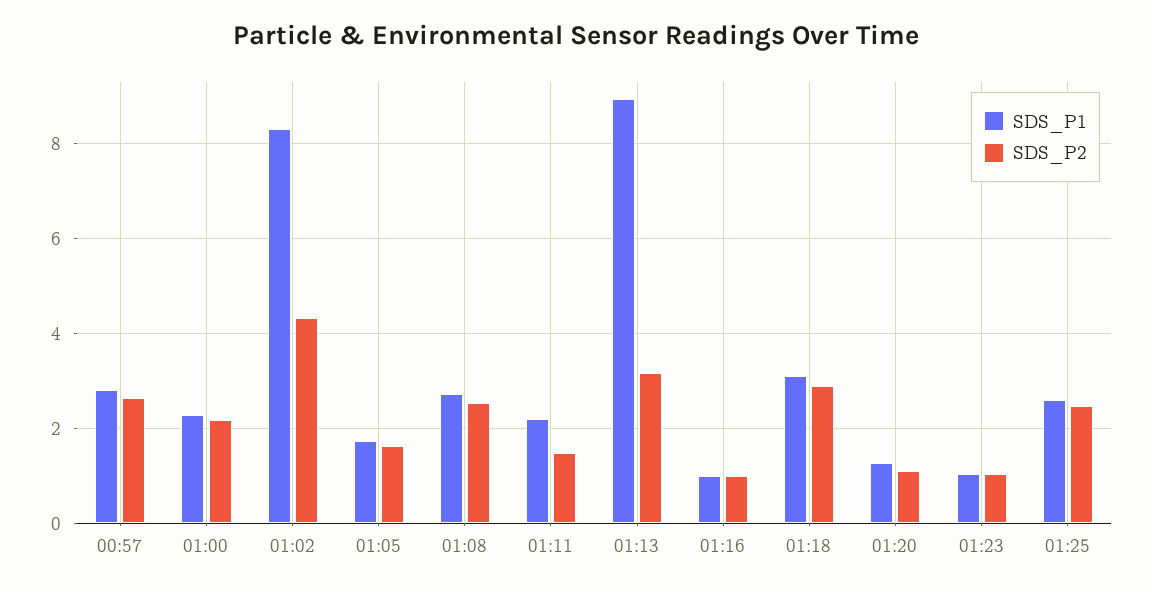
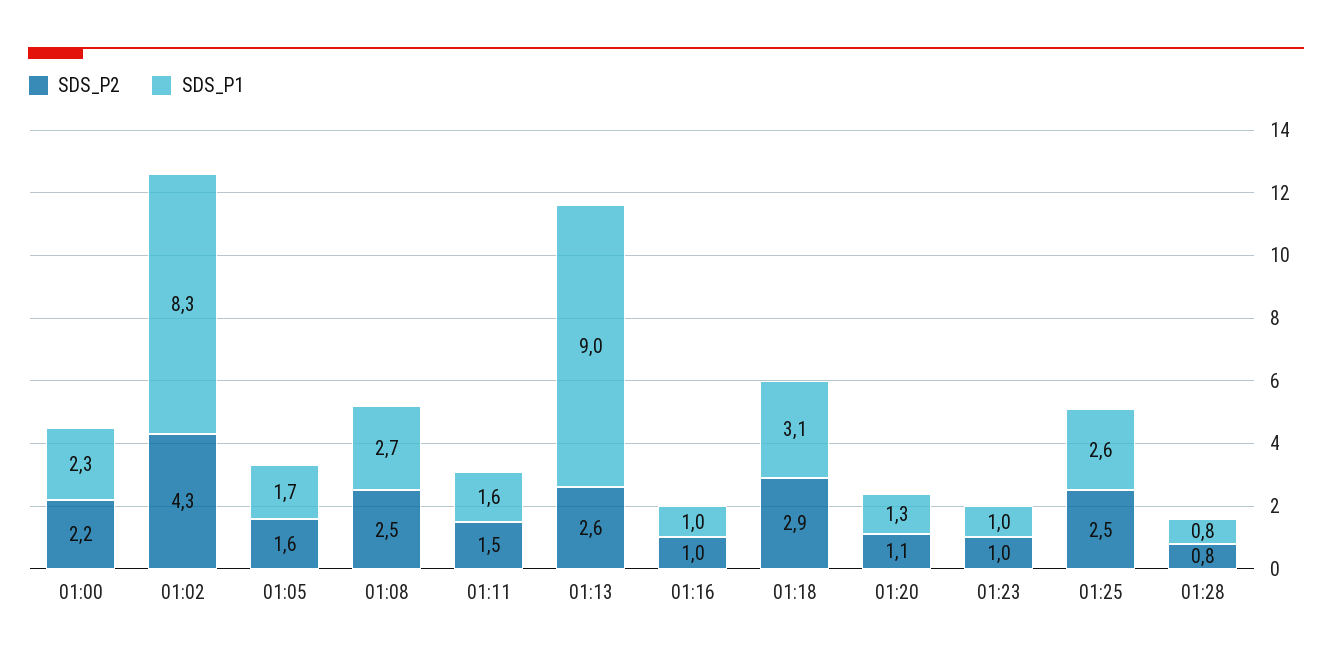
SDS_P1, 00:57: 2.8 -> none
SDS_P2, 00:57: 2.6 -> none
SDS_P1, 01:11: 2.2 -> 1.6
SDS_P2, 01:13: 3.2 -> 2.6
SDS_P2, 01:28: none -> 0.8
SDS_P1, 01:28: none -> 0.8

